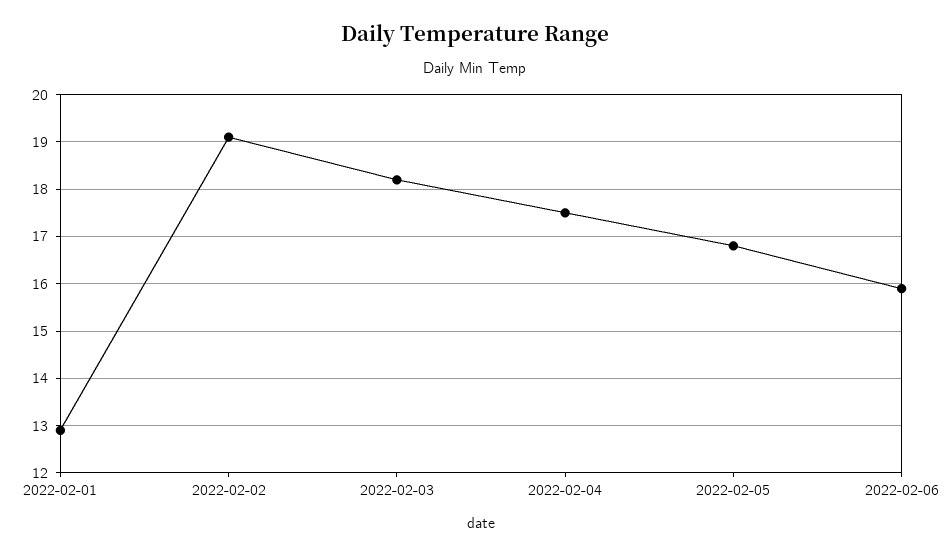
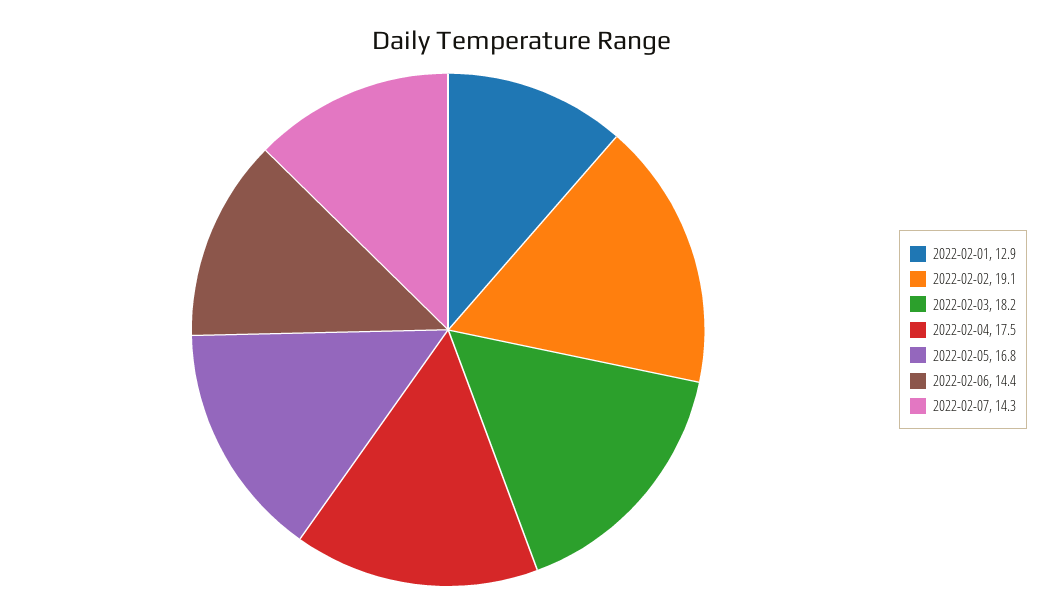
2022-02-06: 16 -> 14.4
2022-02-07: none -> 14.3

